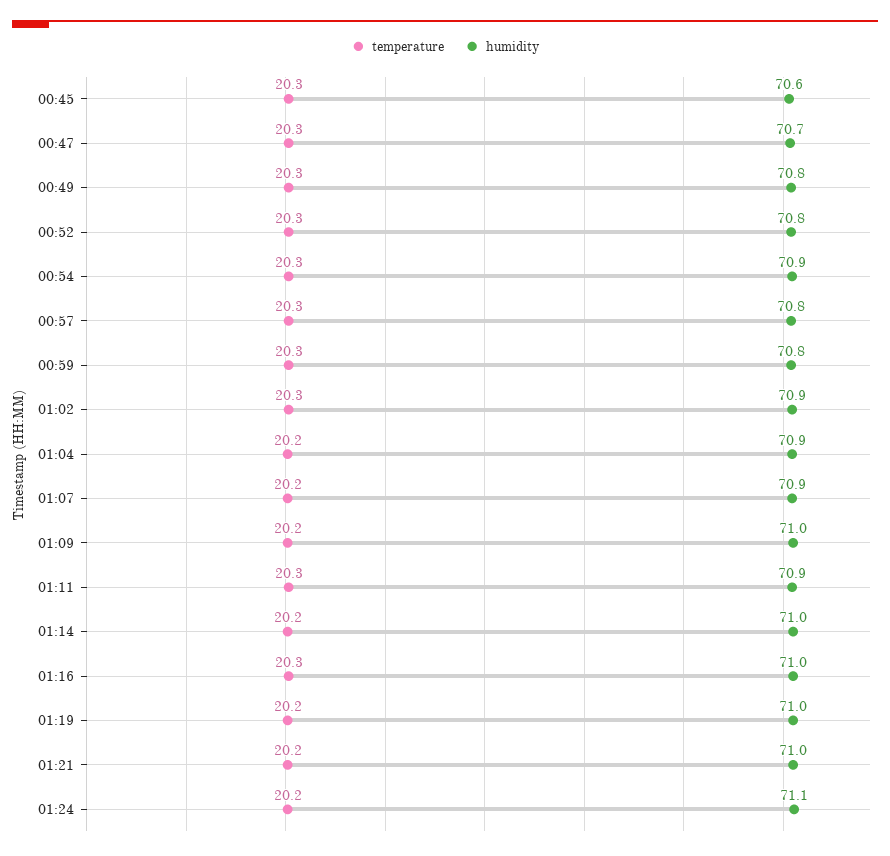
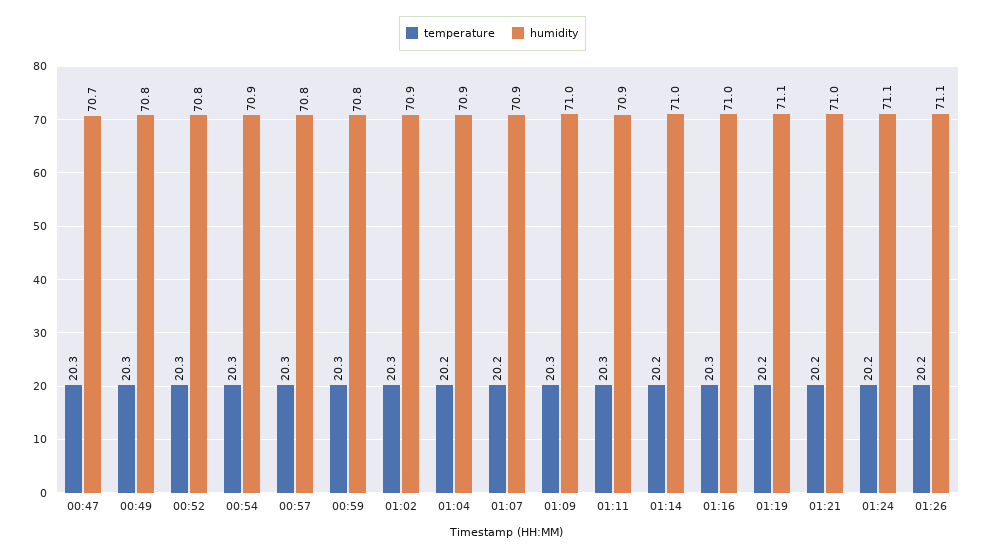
temperature, 00:45: 20.3 -> none
humidity, 00:45: 70.6 -> none
temperature, 01:09: 20.2 -> 20.3
humidity, 01:19: 71 -> 71.1
temperature, 01:26: none -> 20.2
humidity, 01:26: none -> 71.1

